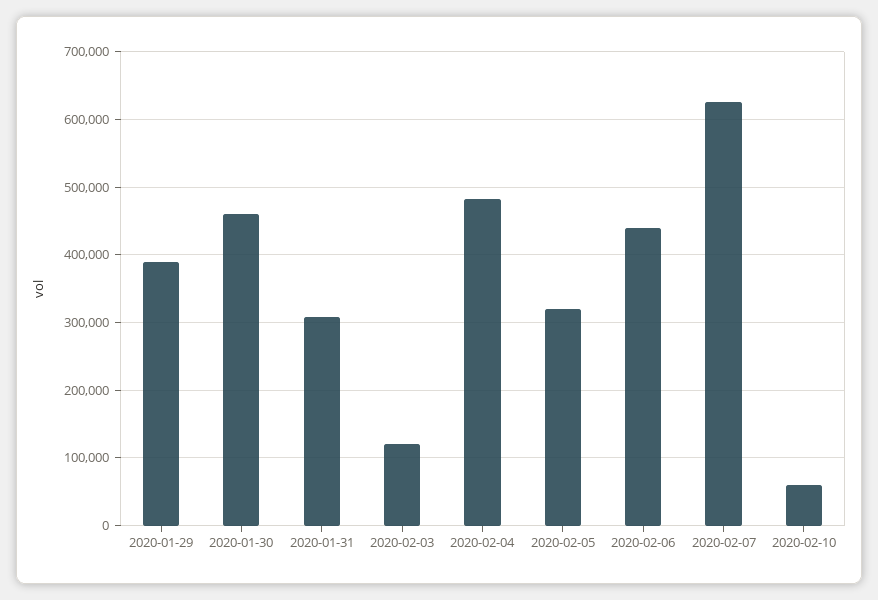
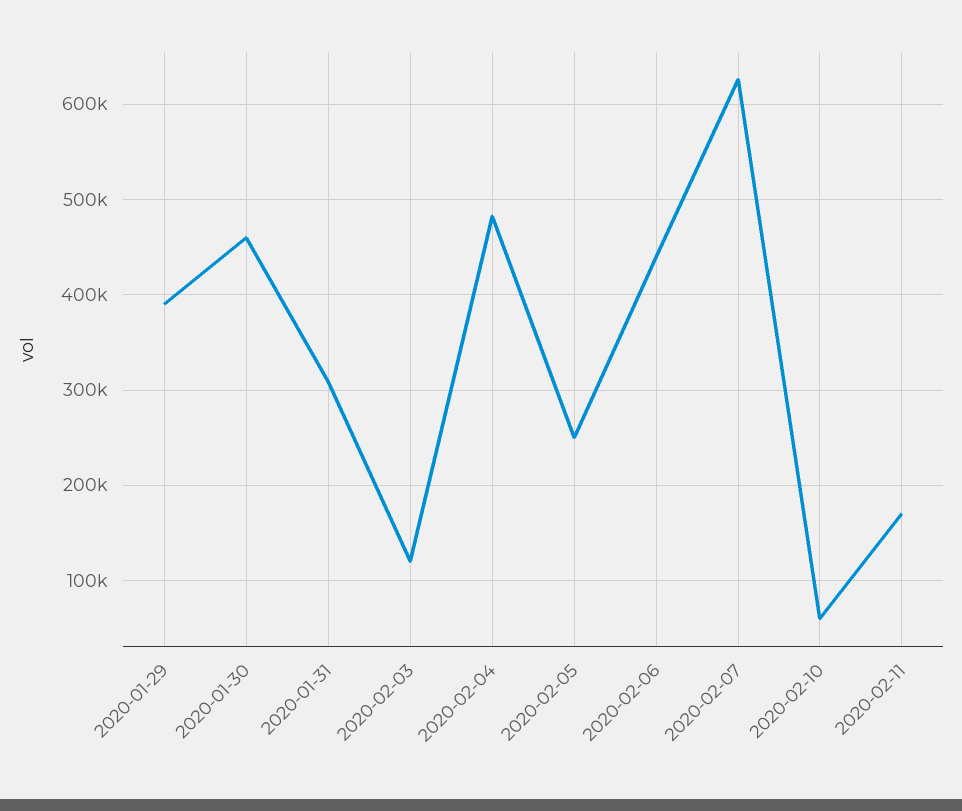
2020-02-05: 320000 -> 250000
2020-02-11: none -> 170000

